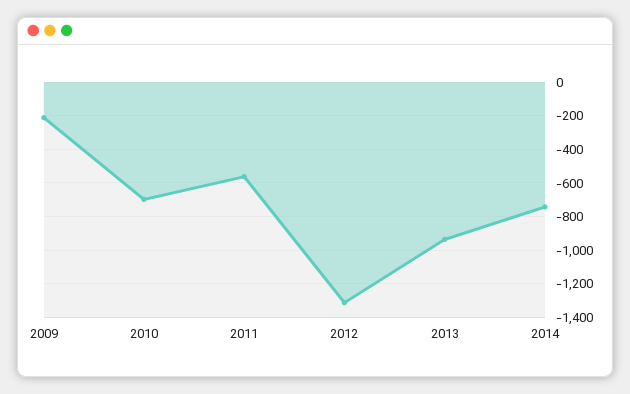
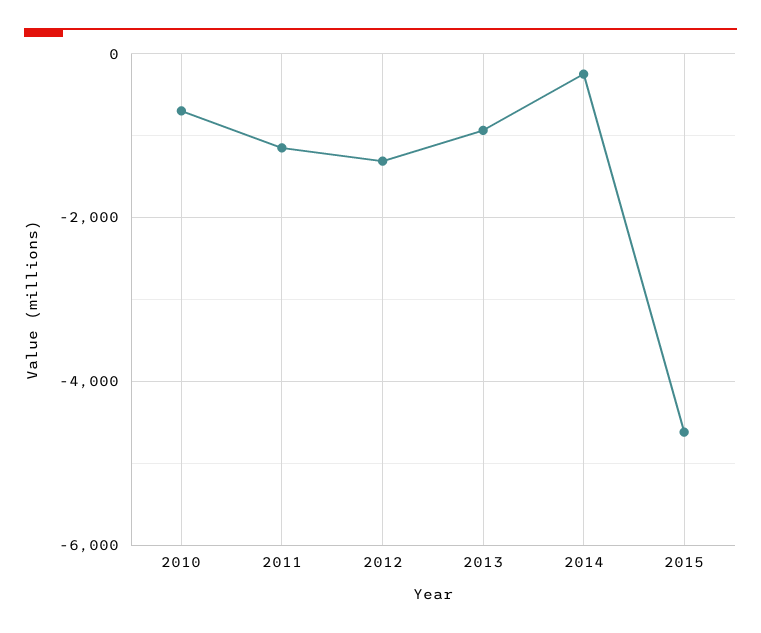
2009: -200 -> none
2011: -550 -> -1200
2014: -750 -> -200
2015: none -> -4600

